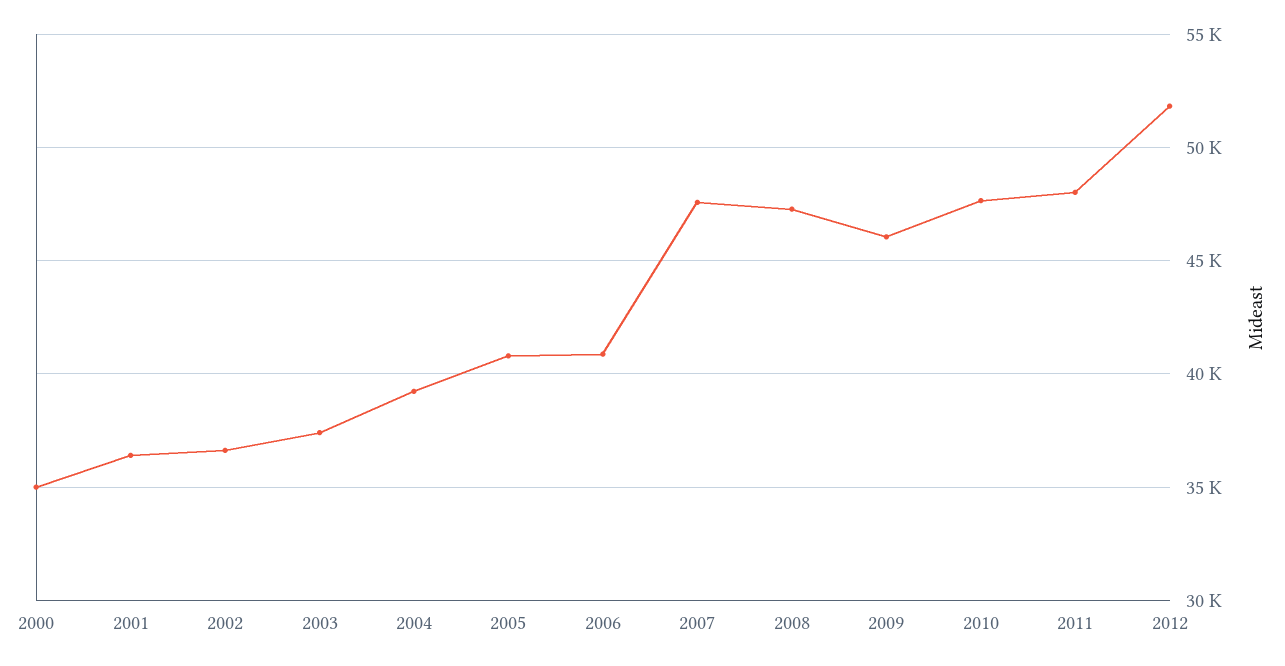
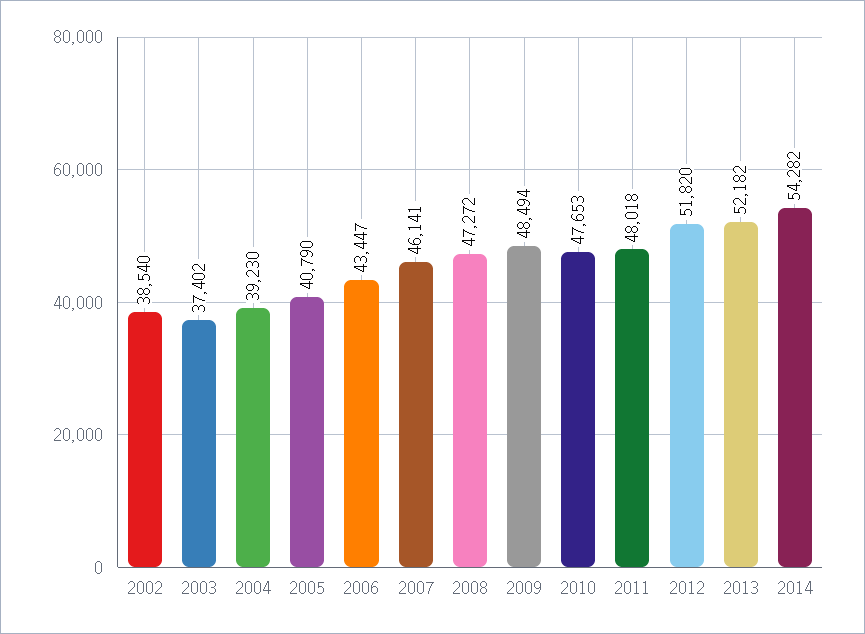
2000: 35000 -> none
2001: 36500 -> none
2002: 36500 -> 38540
2006: 41000 -> 43447
2007: 47500 -> 46141
2009: 46000 -> 48494
2013: none -> 52182
2014: none -> 54282

